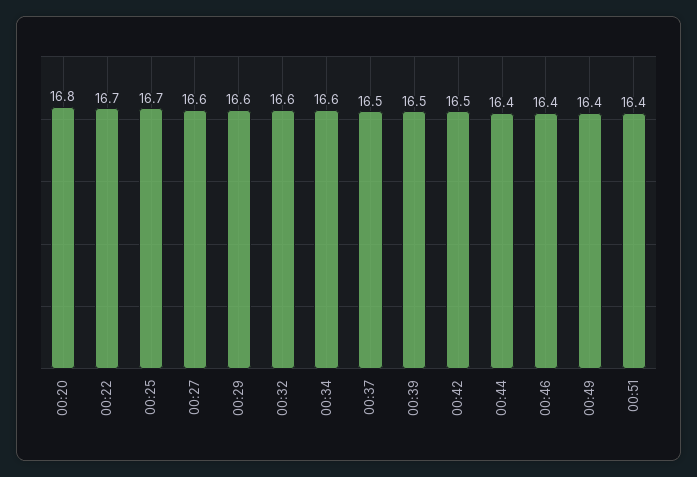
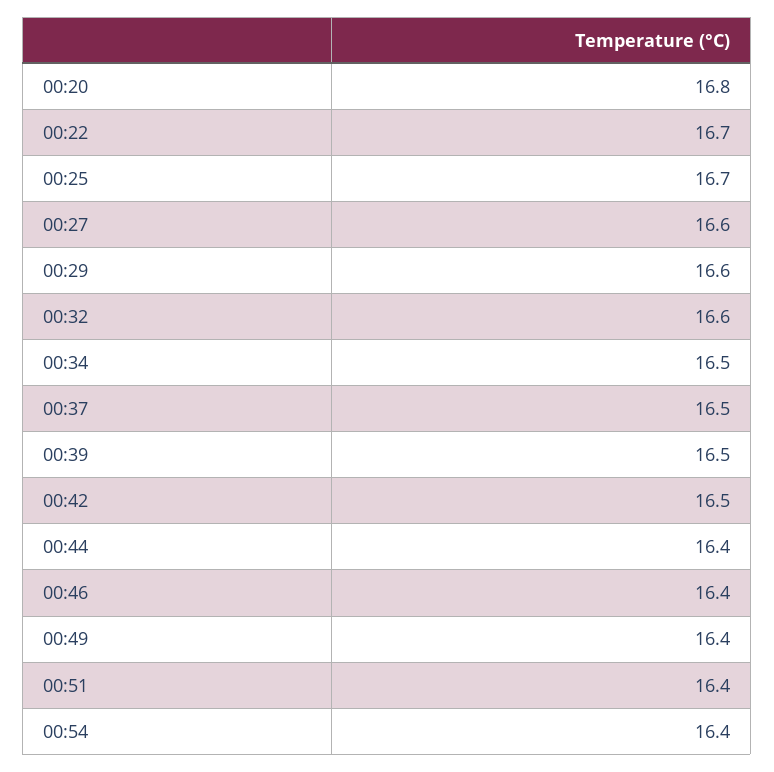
00:34: 16.6 -> 16.5
00:54: none -> 16.4

